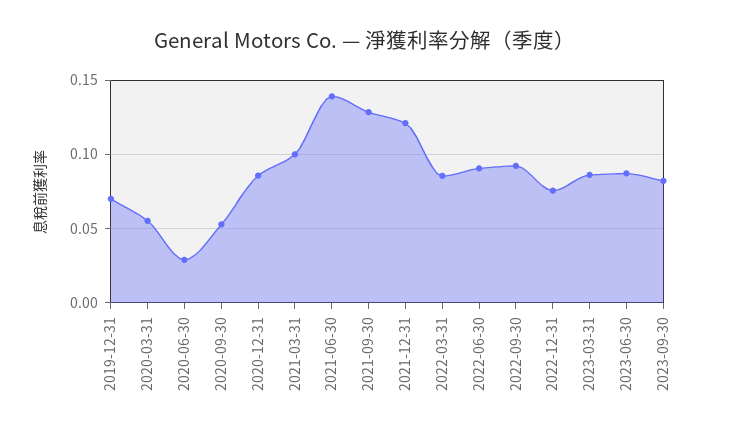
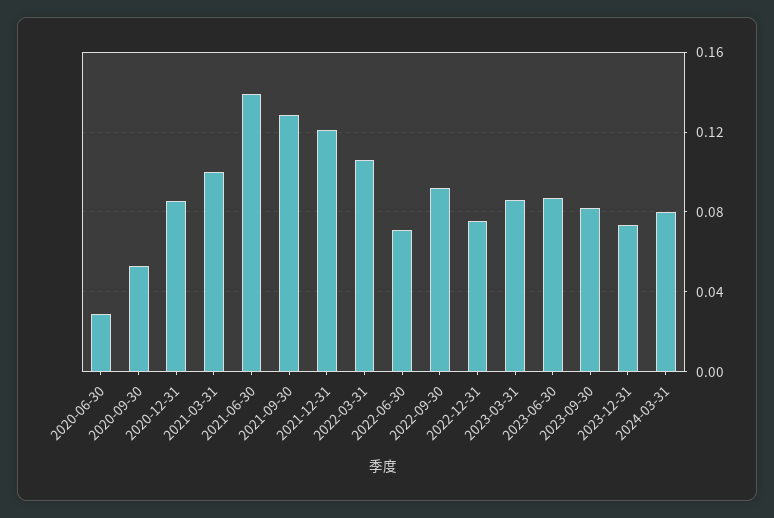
2019-12-31: 0.07 -> none
2020-03-31: 0.055 -> none
2022-03-31: 0.085 -> 0.105
2022-06-30: 0.09 -> 0.07
2023-12-31: none -> 0.075
2024-03-31: none -> 0.08

